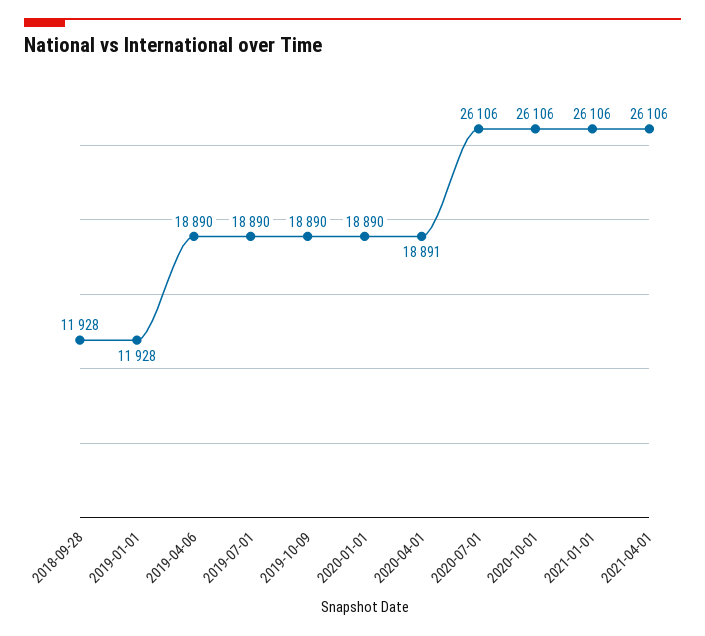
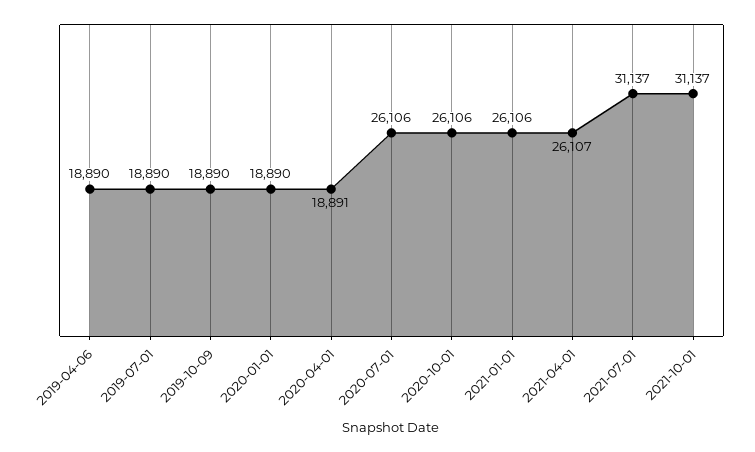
2018-09-28: 11928 -> none
2019-01-01: 11928 -> none
2021-04-01: 26106 -> 26107
2021-07-01: none -> 31137
2021-10-01: none -> 31137

